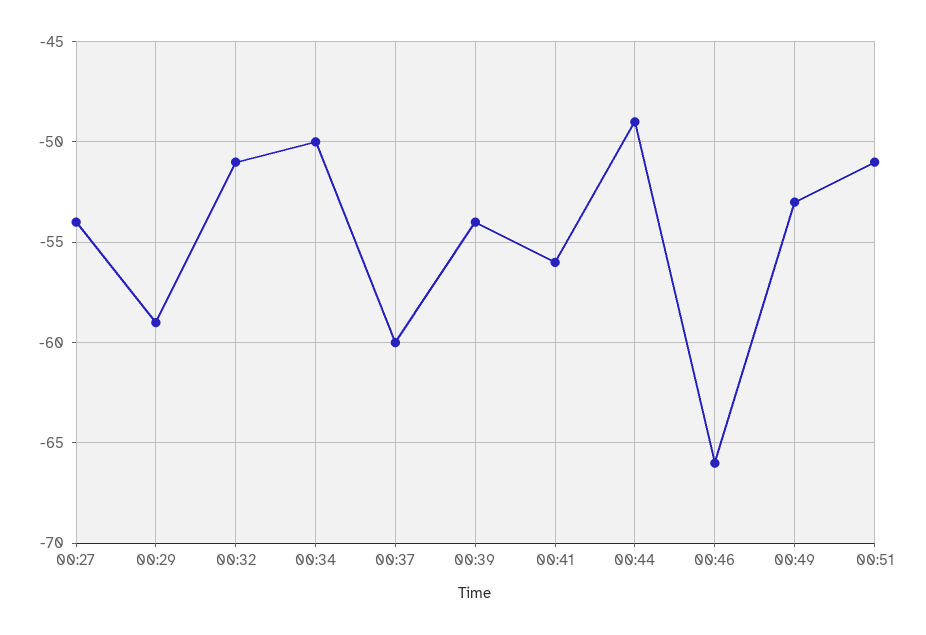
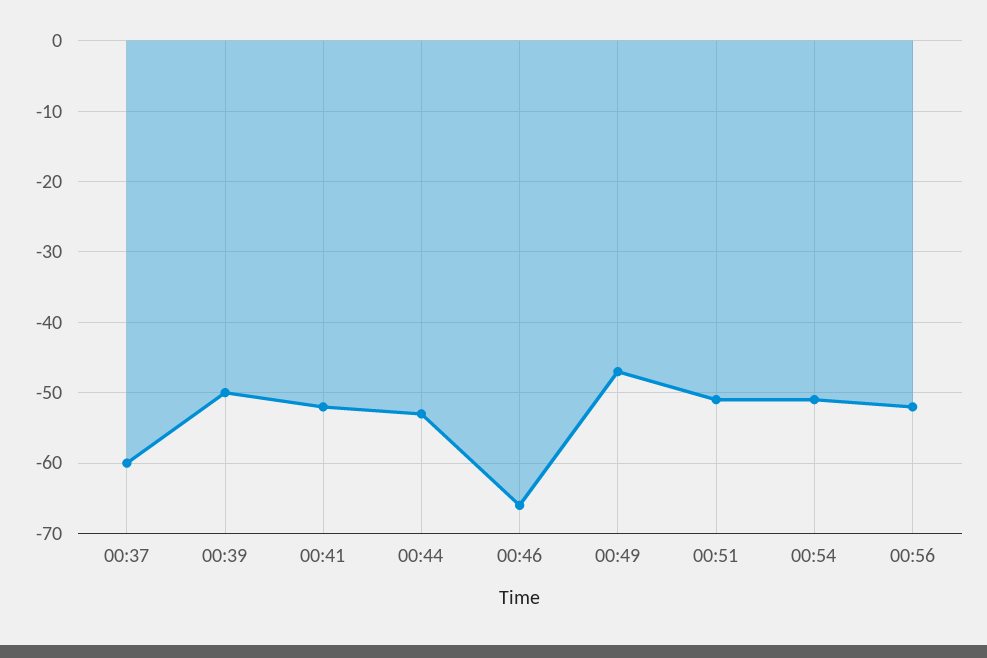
00:27: -54 -> none
00:29: -59 -> none
00:32: -51 -> none
00:34: -50 -> none
00:39: -54 -> -50
00:41: -56 -> -52
00:44: -49 -> -53
00:49: -53 -> -47
00:54: none -> -51
00:56: none -> -52

